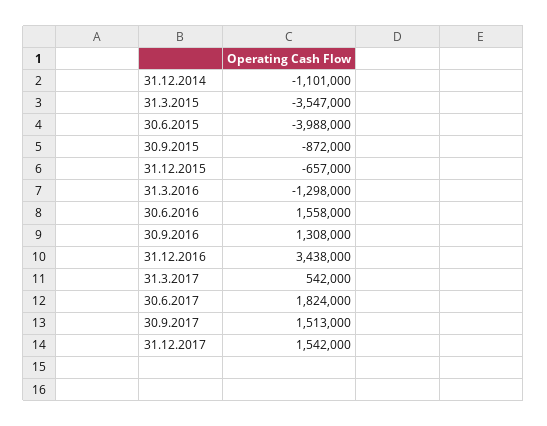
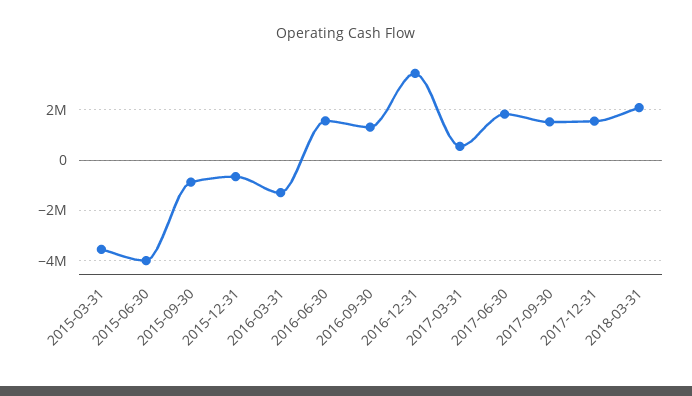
31.12.2014: -1101000 -> none
2018-03-31: none -> 2000000

